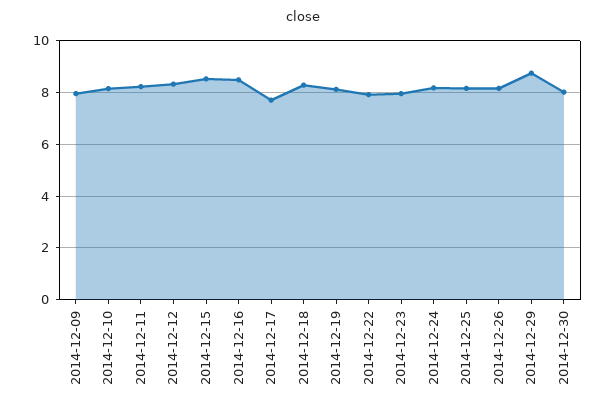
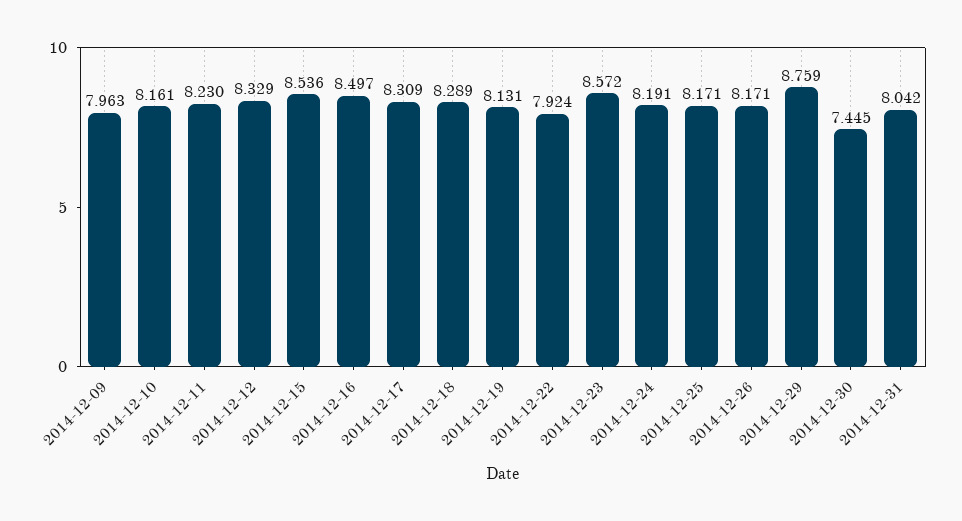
2014-12-17: 7.75 -> 8.309
2014-12-23: 8 -> 8.572
2014-12-30: 8 -> 7.445
2014-12-31: none -> 8.042

